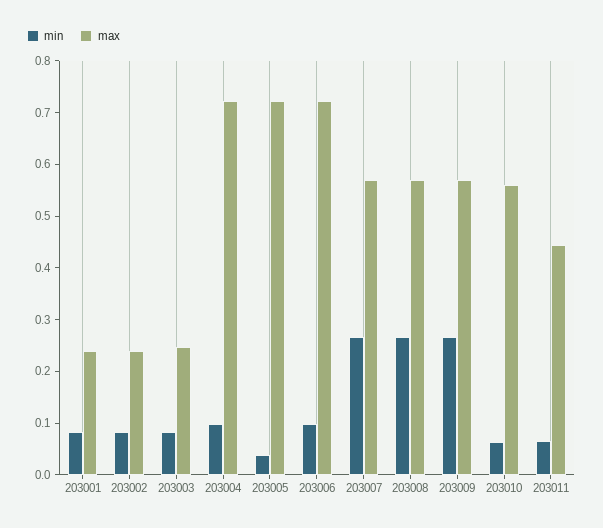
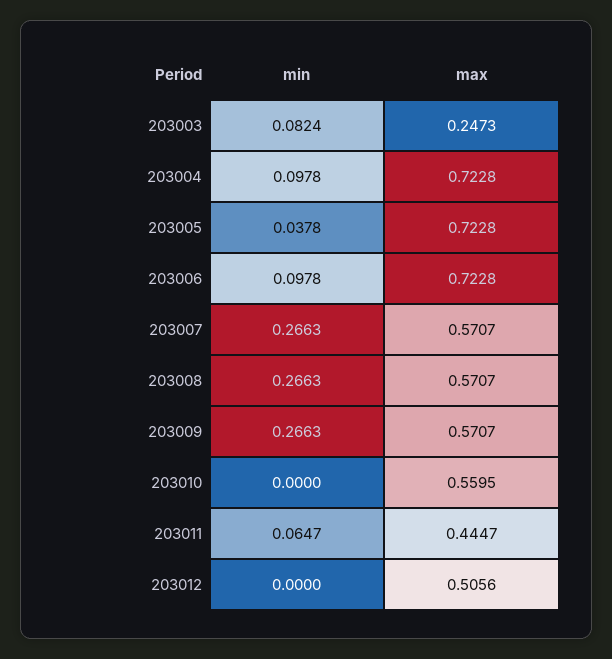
min, 203001: 0.08 -> none
max, 203001: 0.24 -> none
min, 203002: 0.08 -> none
max, 203002: 0.24 -> none
min, 203010: 0.06 -> 0
min, 203012: none -> 0
max, 203012: none -> 0.5056

